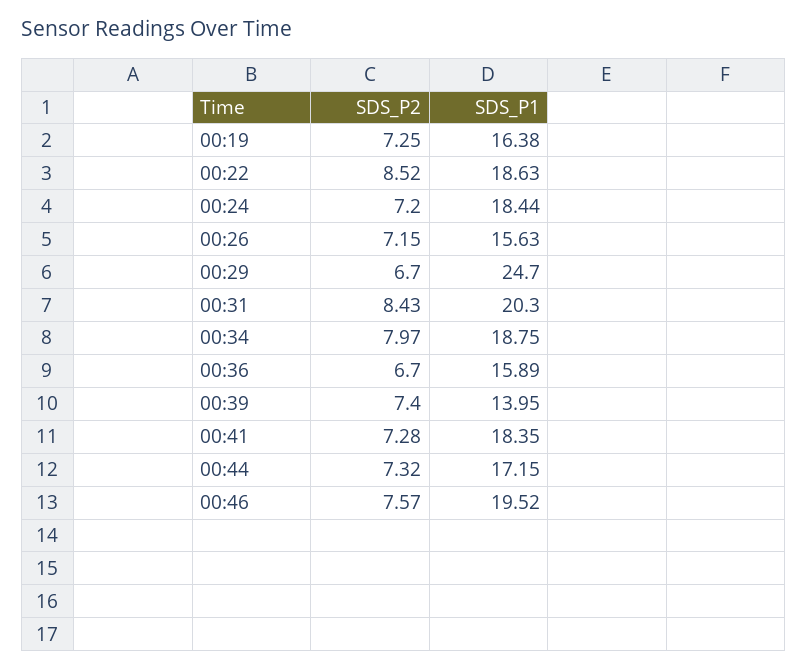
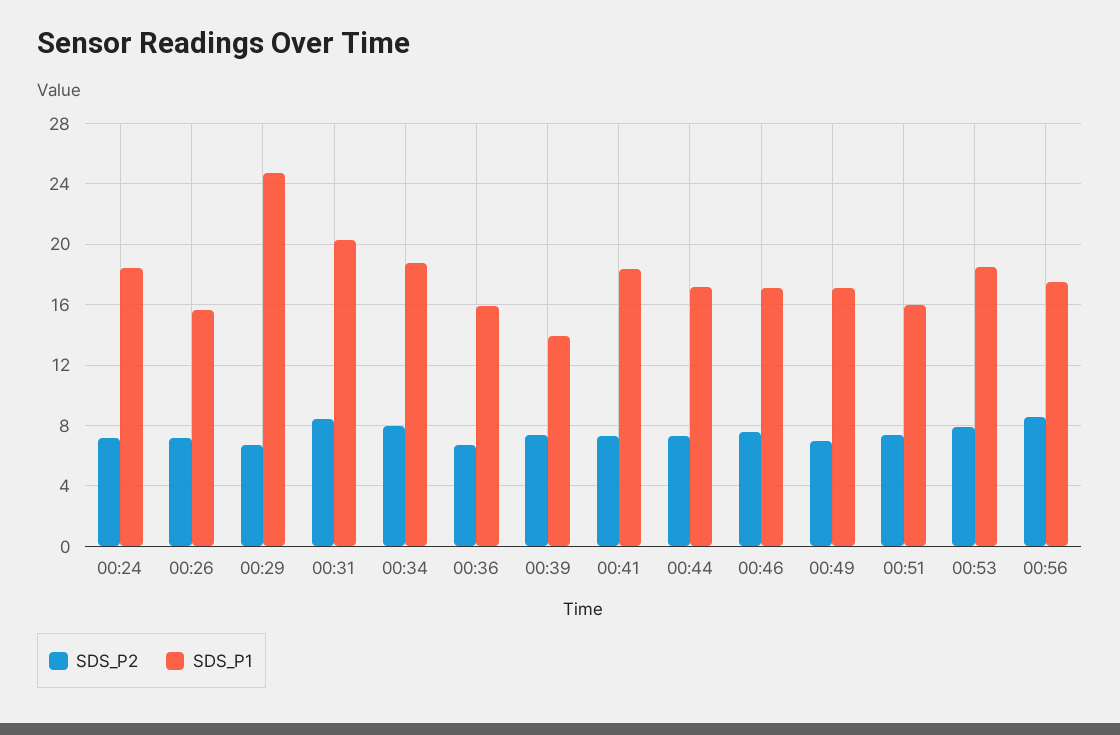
SDS_P2, 00:19: 7.25 -> none
SDS_P1, 00:19: 16.38 -> none
SDS_P2, 00:22: 8.52 -> none
SDS_P1, 00:22: 18.63 -> none
SDS_P1, 00:46: 19.52 -> 17
SDS_P2, 00:49: none -> 7
SDS_P1, 00:49: none -> 17
SDS_P2, 00:51: none -> 7.5
SDS_P1, 00:51: none -> 16
SDS_P2, 00:53: none -> 8
SDS_P1, 00:53: none -> 18.5
SDS_P2, 00:56: none -> 8.5
SDS_P1, 00:56: none -> 17.5

